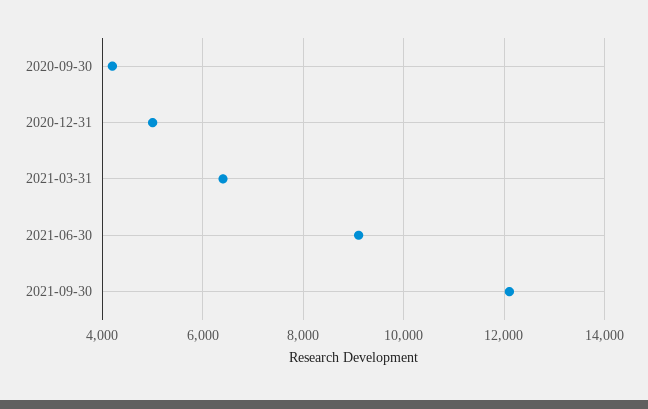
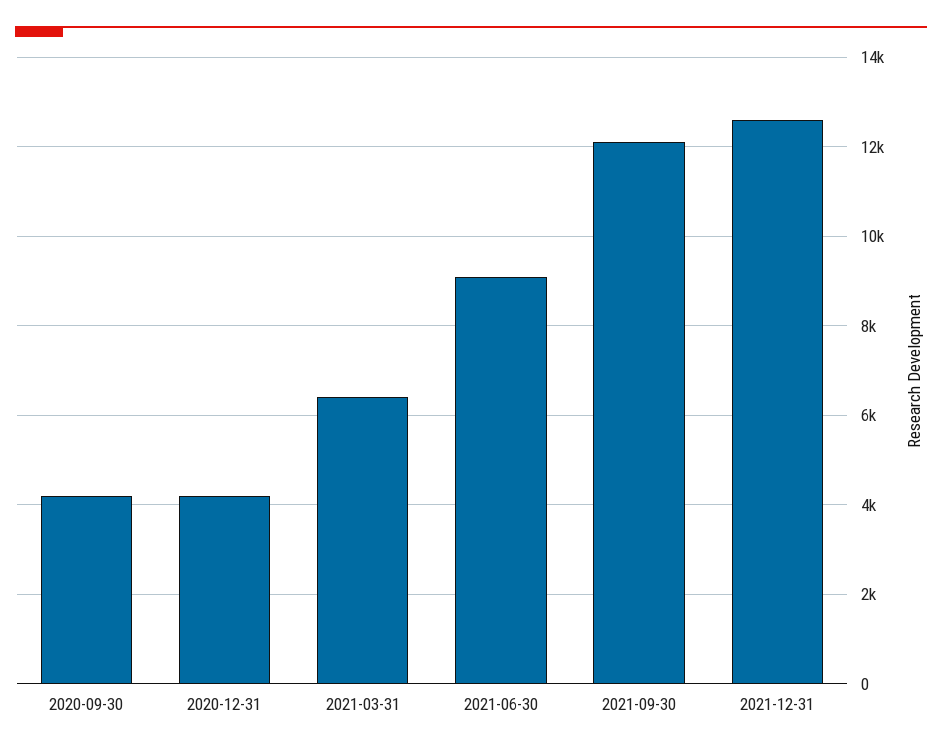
2020-12-31: 5000 -> 4200
2021-12-31: none -> 12600

